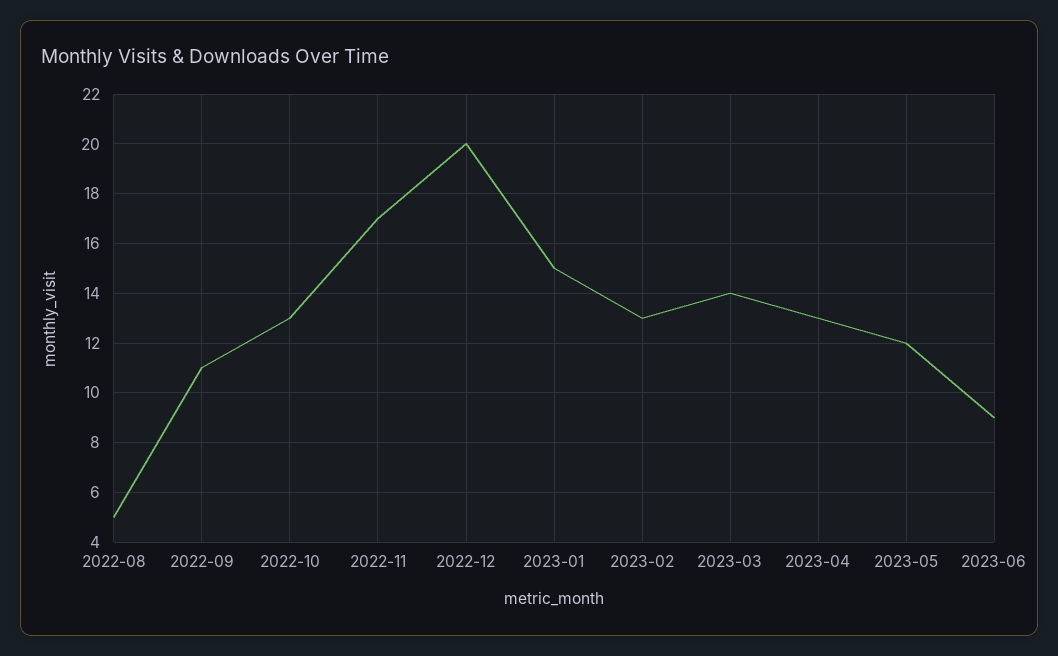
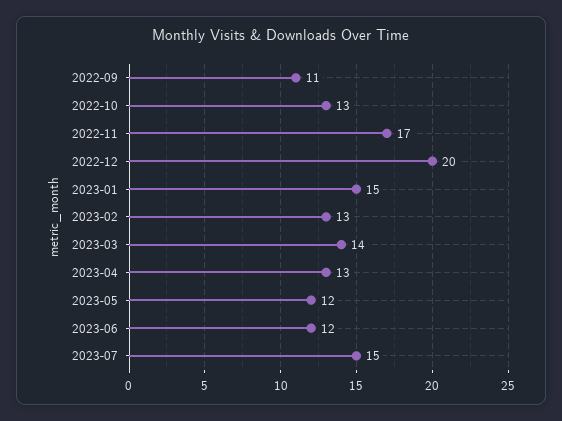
2022-08: 5 -> none
2023-06: 9 -> 12
2023-07: none -> 15

